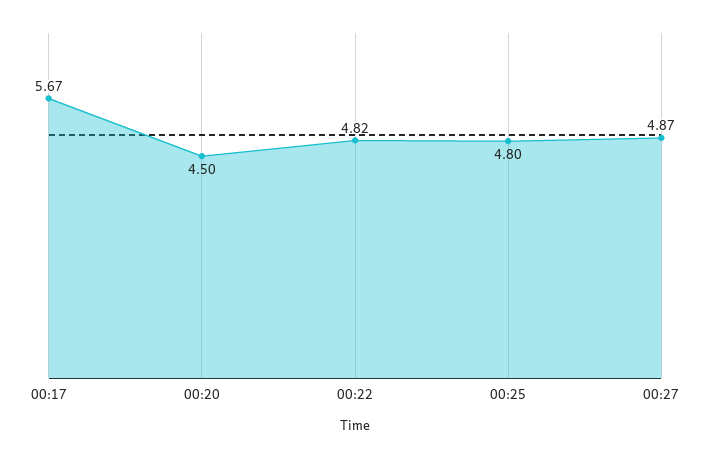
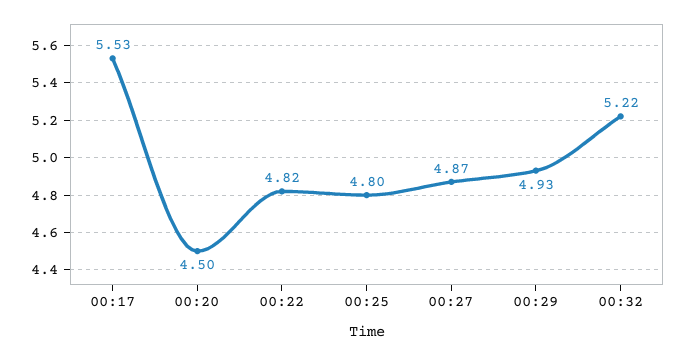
00:17: 5.67 -> 5.53
00:29: none -> 4.93
00:32: none -> 5.22

